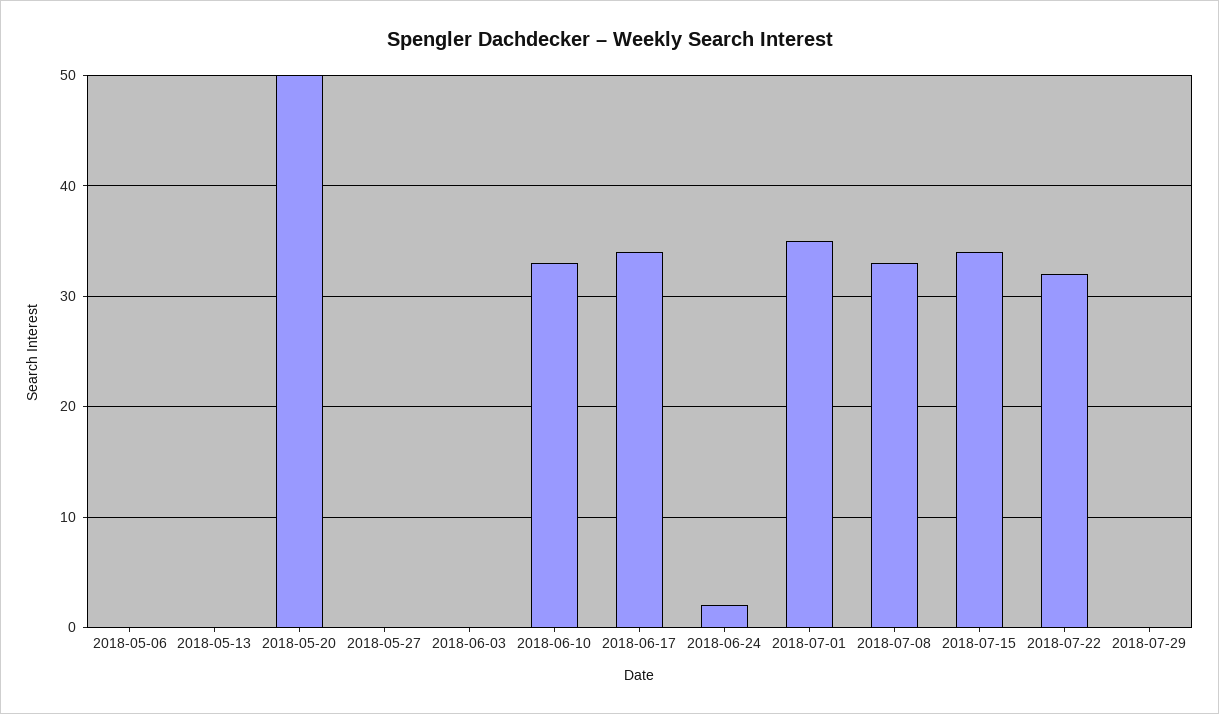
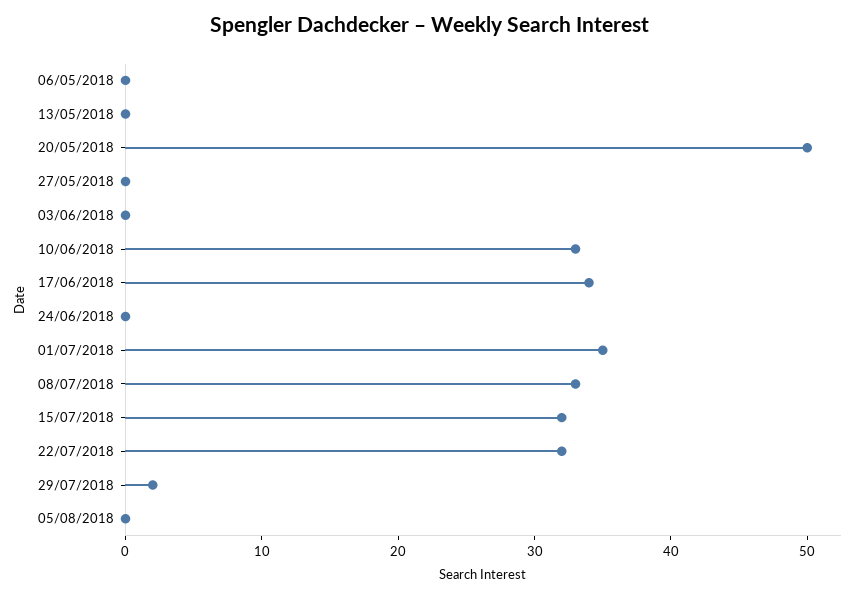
2018-06-24: 2 -> 0
2018-07-15: 34 -> 32
2018-07-29: 0 -> 2
05/08/2018: none -> 0

